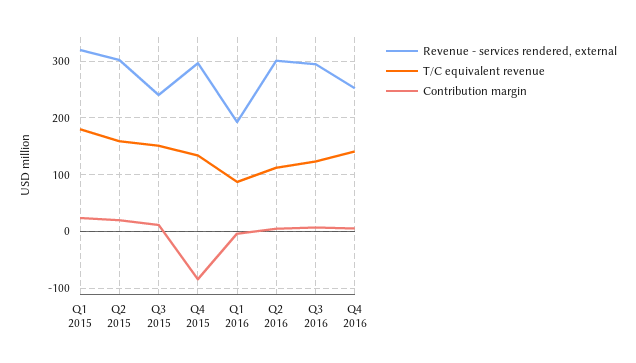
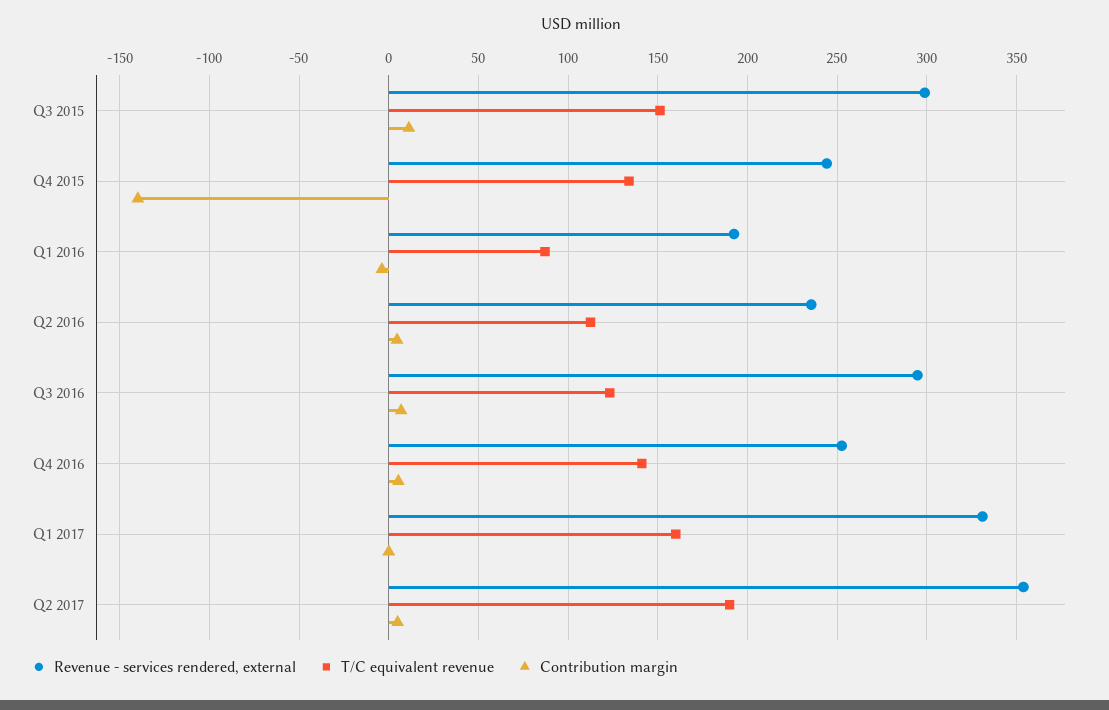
Revenue - services rendered, external, Q1 2015: 320 -> none
T/C equivalent revenue, Q1 2015: 180 -> none
Contribution margin, Q1 2015: 20 -> none
Revenue - services rendered, external, Q2 2015: 300 -> none
T/C equivalent revenue, Q2 2015: 160 -> none
Contribution margin, Q2 2015: 20 -> none
Revenue - services rendered, external, Q3 2015: 240 -> 300
Revenue - services rendered, external, Q4 2015: 300 -> 245
Contribution margin, Q4 2015: -80 -> -140
Revenue - services rendered, external, Q2 2016: 300 -> 235
Revenue - services rendered, external, Q1 2017: none -> 330
T/C equivalent revenue, Q1 2017: none -> 160
Contribution margin, Q1 2017: none -> 0
Revenue - services rendered, external, Q2 2017: none -> 355
T/C equivalent revenue, Q2 2017: none -> 190
Contribution margin, Q2 2017: none -> 5

